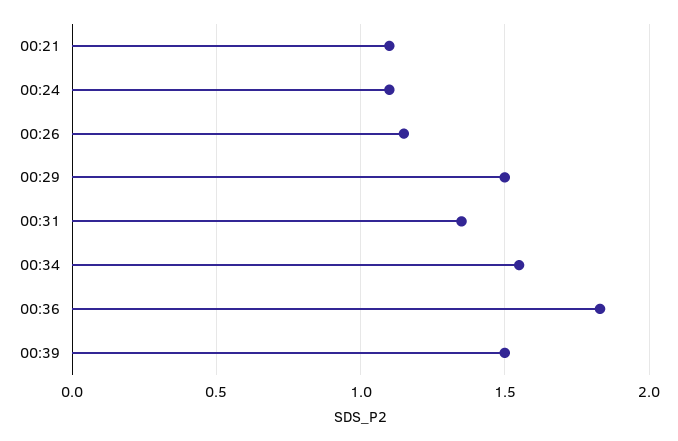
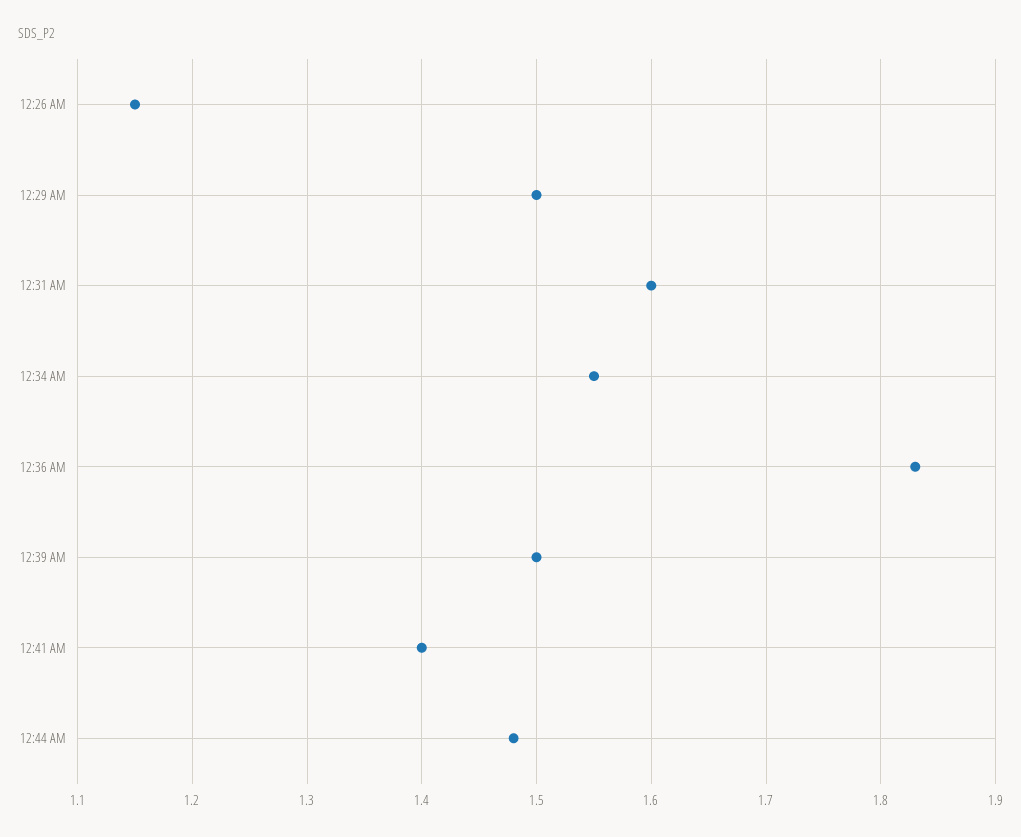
00:21: 1.1 -> none
00:24: 1.1 -> none
00:31: 1.35 -> 1.6
12:41 AM: none -> 1.4
12:44 AM: none -> 1.48

